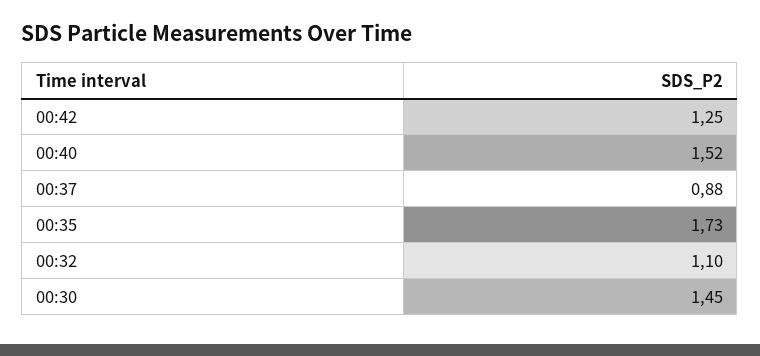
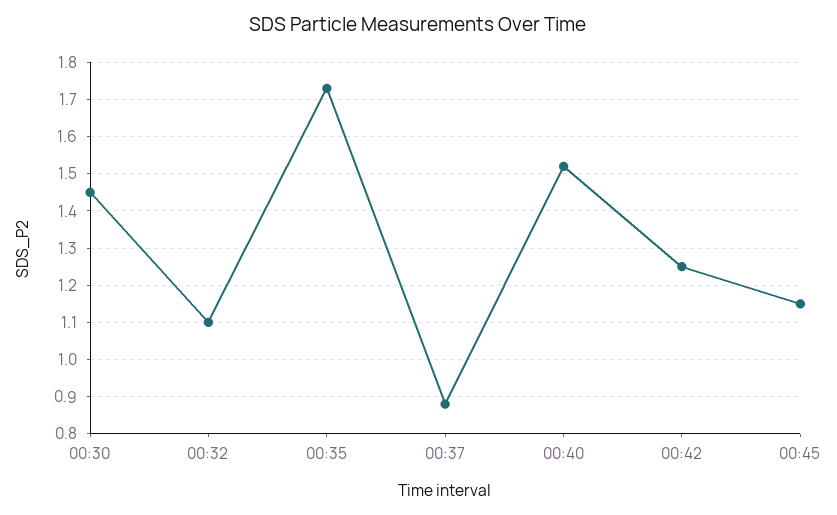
00:45: none -> 1.15

